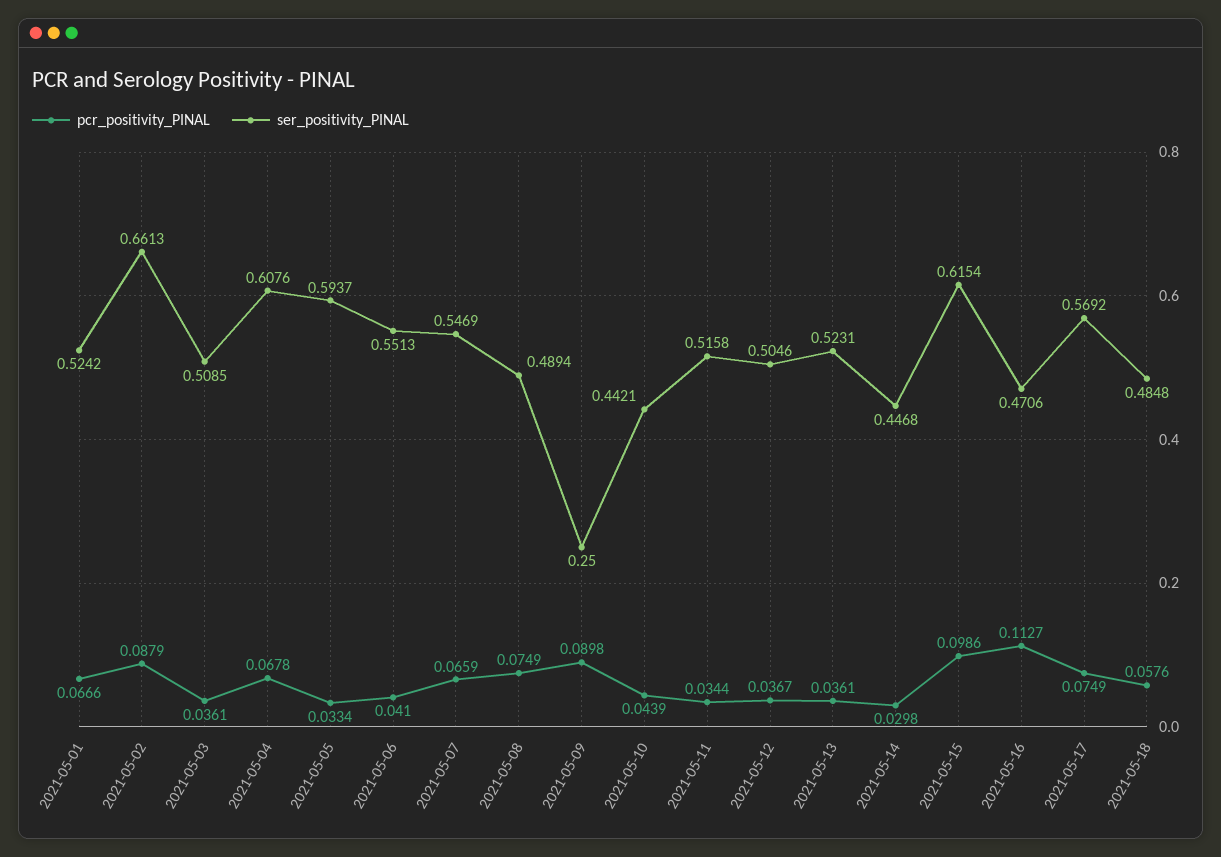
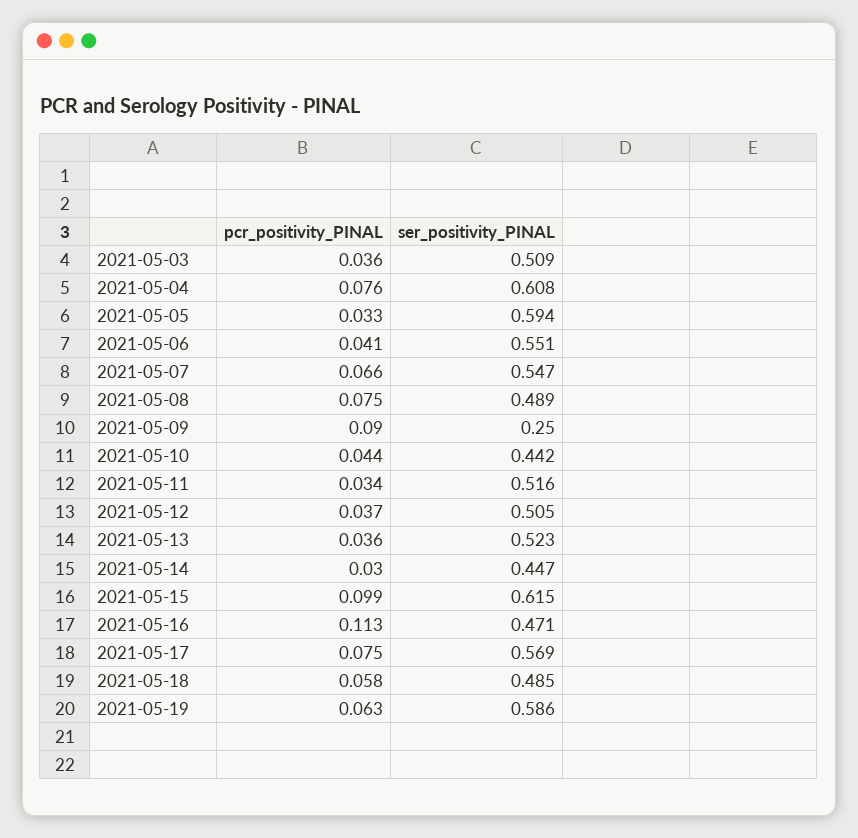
pcr_positivity_PINAL, 2021-05-01: 0.0666 -> none
ser_positivity_PINAL, 2021-05-01: 0.5242 -> none
pcr_positivity_PINAL, 2021-05-02: 0.0879 -> none
ser_positivity_PINAL, 2021-05-02: 0.6613 -> none
pcr_positivity_PINAL, 2021-05-04: 0.0678 -> 0.076
pcr_positivity_PINAL, 2021-05-19: none -> 0.063
ser_positivity_PINAL, 2021-05-19: none -> 0.586

